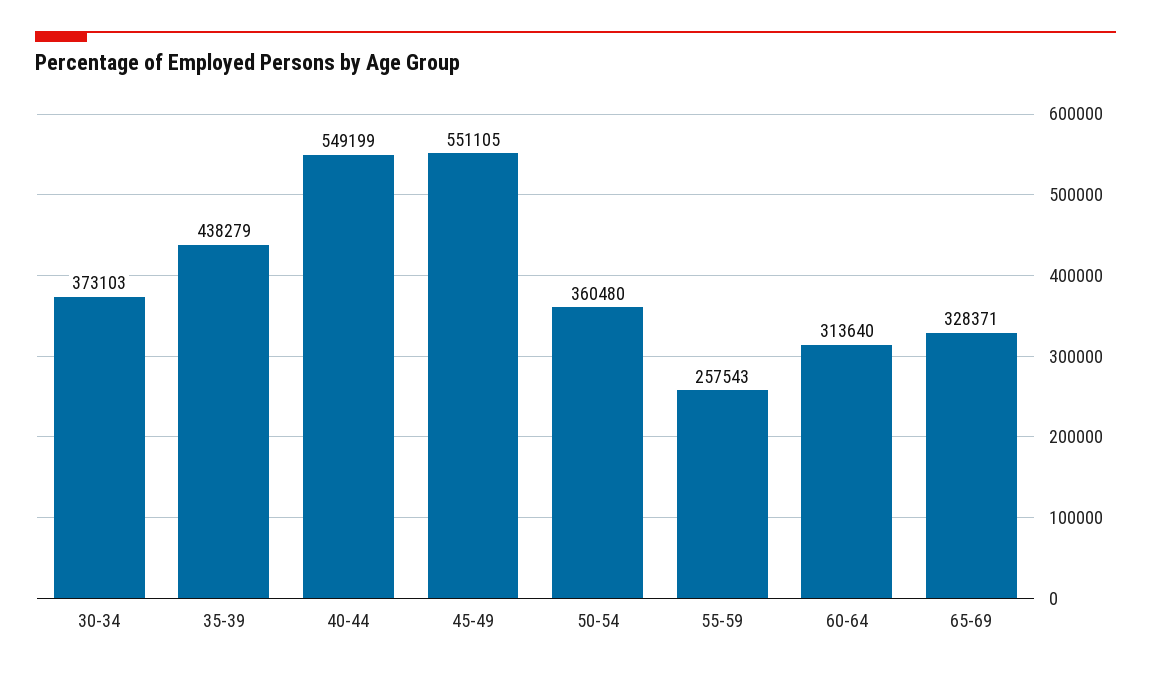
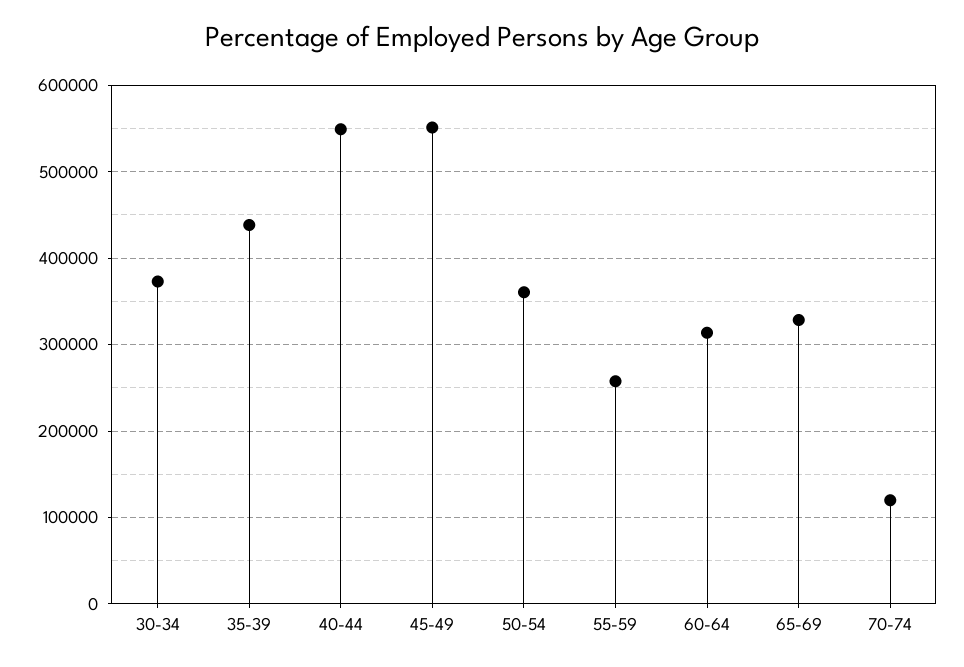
70-74: none -> 120000

